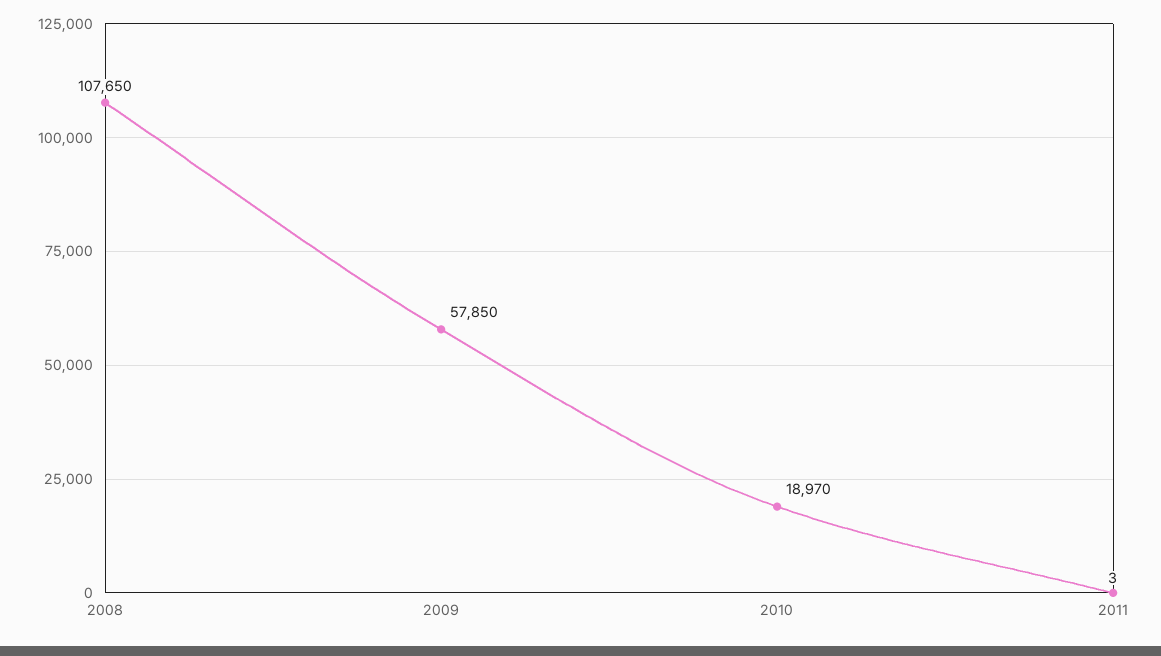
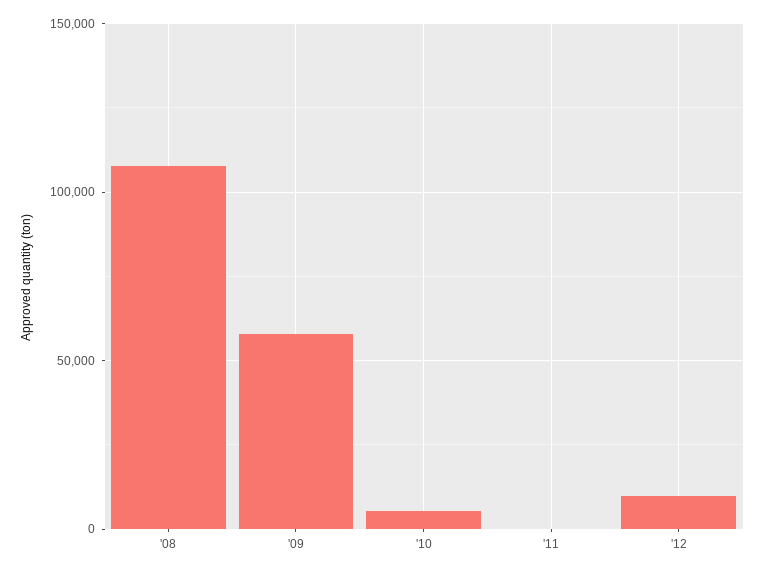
2010: 18970 -> 5000
'12: none -> 10000

